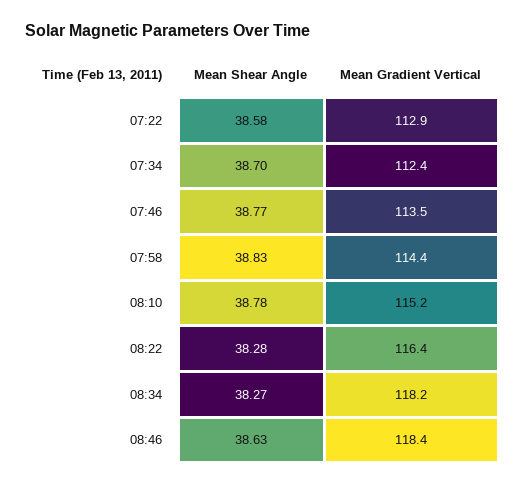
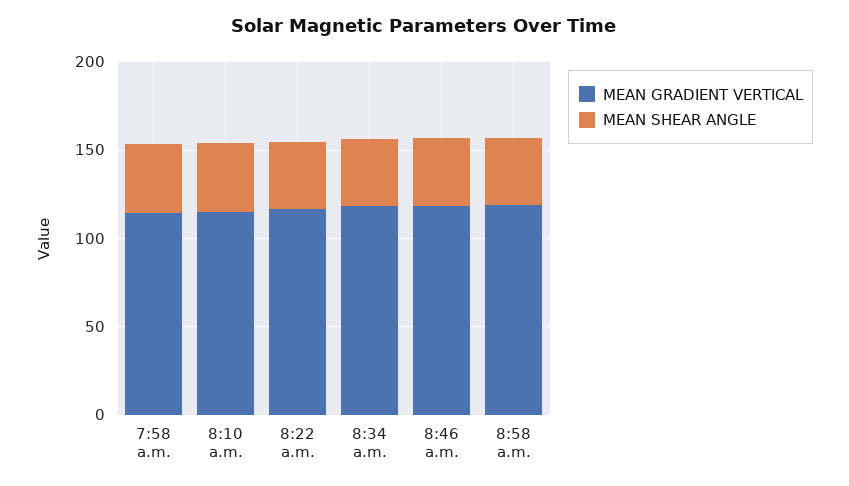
Mean Shear Angle, 07:22: 38.58 -> none
Mean Gradient Vertical, 07:22: 112.9 -> none
Mean Shear Angle, 07:34: 38.7 -> none
Mean Gradient Vertical, 07:34: 112.4 -> none
Mean Shear Angle, 07:46: 38.77 -> none
Mean Gradient Vertical, 07:46: 113.5 -> none
Mean Gradient Vertical, 8:58 a.m.: none -> 120
Mean Shear Angle, 8:58 a.m.: none -> 40

